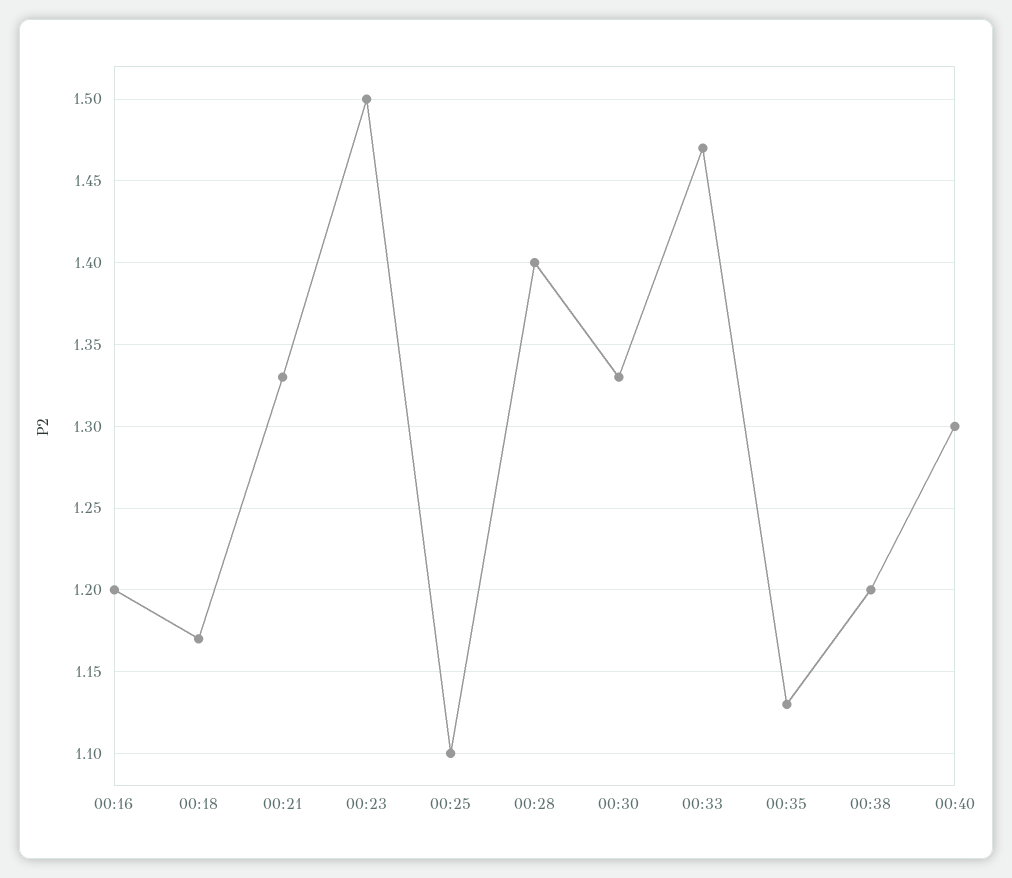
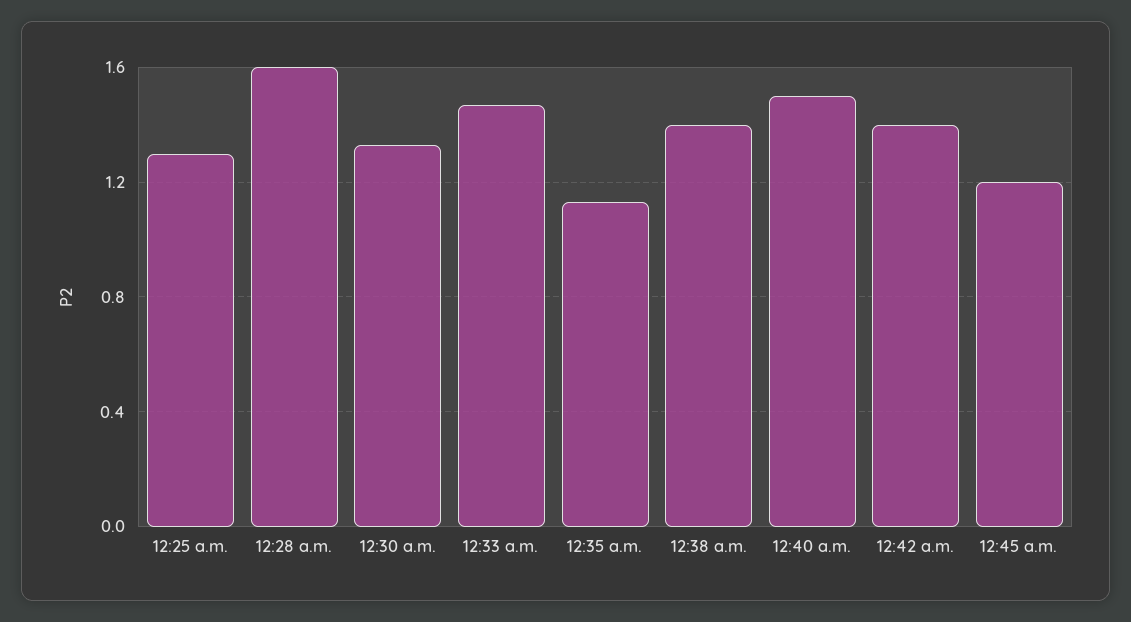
00:16: 1.2 -> none
00:18: 1.17 -> none
00:21: 1.33 -> none
00:23: 1.5 -> none
00:25: 1.1 -> 1.3
00:28: 1.4 -> 1.6
00:38: 1.2 -> 1.4
00:40: 1.3 -> 1.5
12:42 a.m.: none -> 1.4
12:45 a.m.: none -> 1.2

